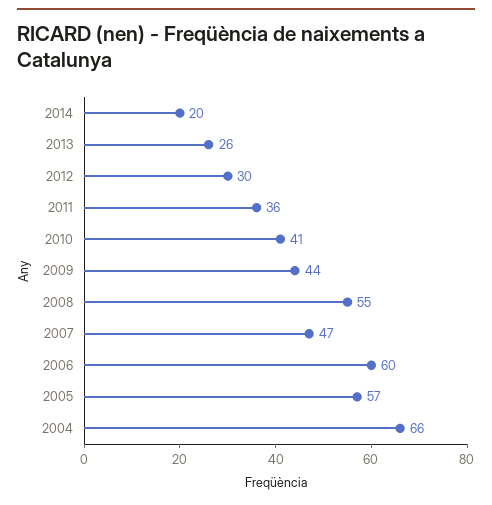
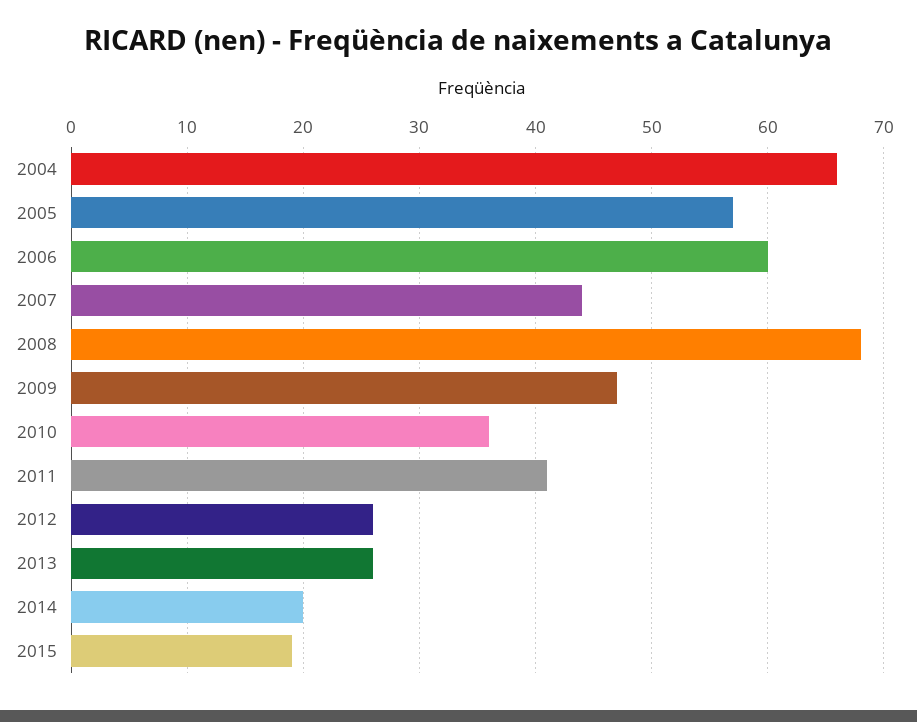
2012: 30 -> 26
2011: 36 -> 41
2010: 41 -> 36
2009: 44 -> 47
2008: 55 -> 68
2007: 47 -> 44
2015: none -> 19

